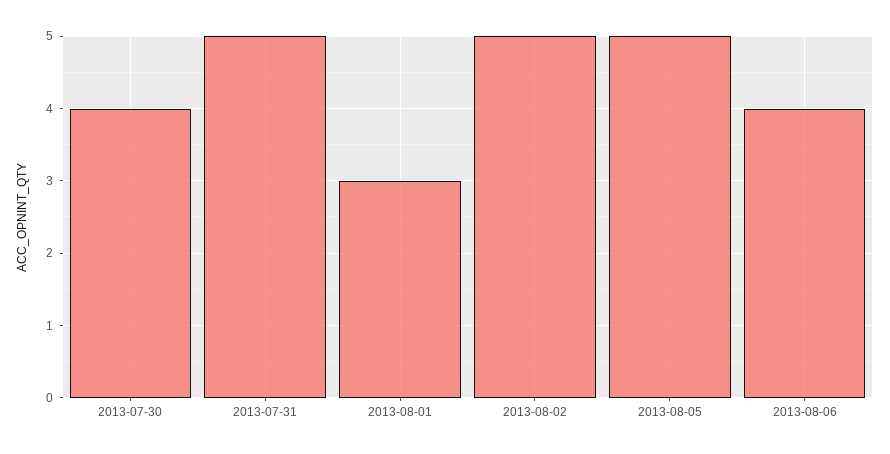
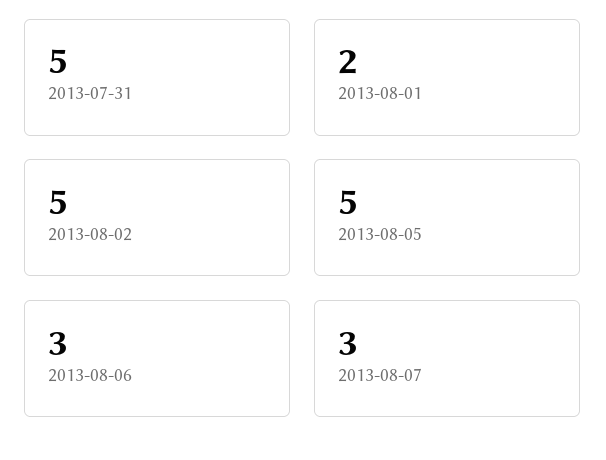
2013-07-30: 4 -> none
2013-08-01: 3 -> 2
2013-08-06: 4 -> 3
2013-08-07: none -> 3

